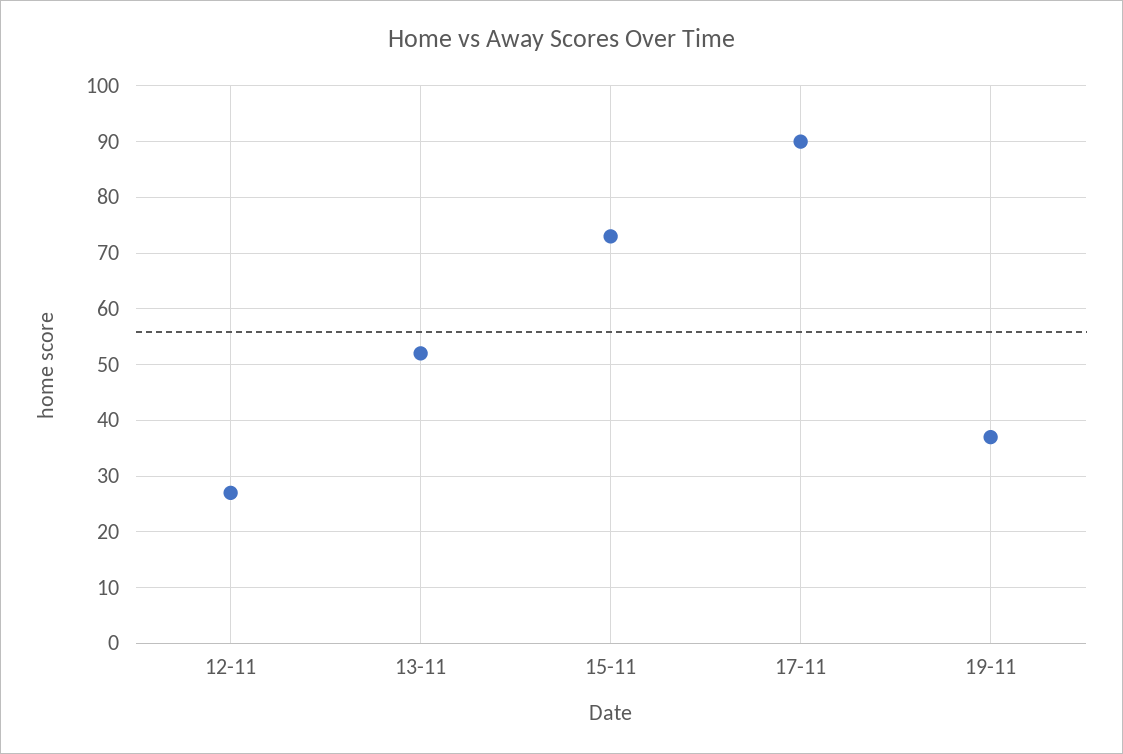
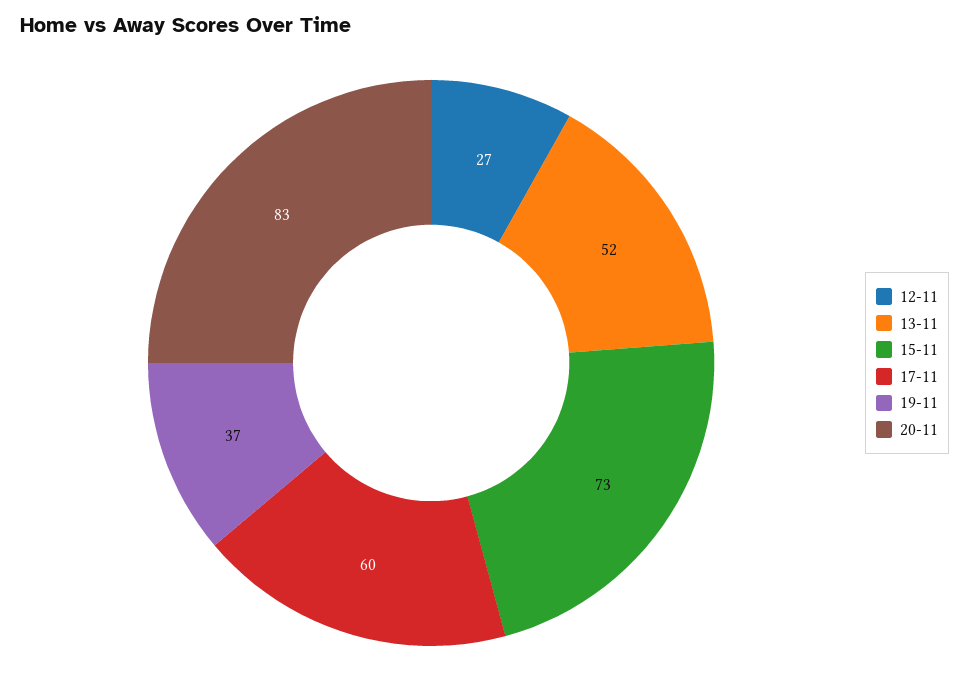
17-11: 90 -> 60
20-11: none -> 83

